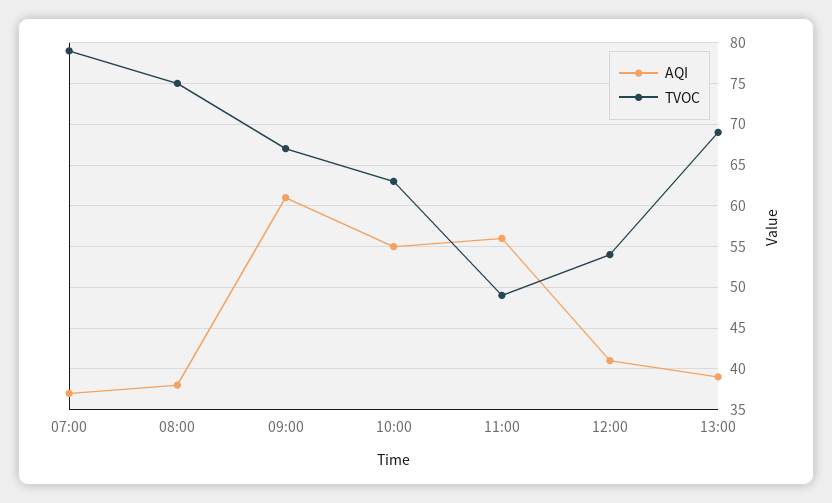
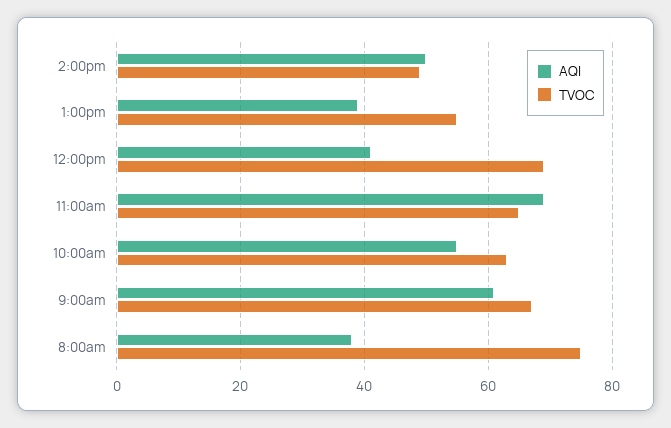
AQI, 07:00: 37 -> none
TVOC, 07:00: 79 -> none
AQI, 11:00: 56 -> 70
TVOC, 11:00: 49 -> 65
TVOC, 12:00: 54 -> 70
TVOC, 13:00: 69 -> 55
AQI, 2:00pm: none -> 50
TVOC, 2:00pm: none -> 50

